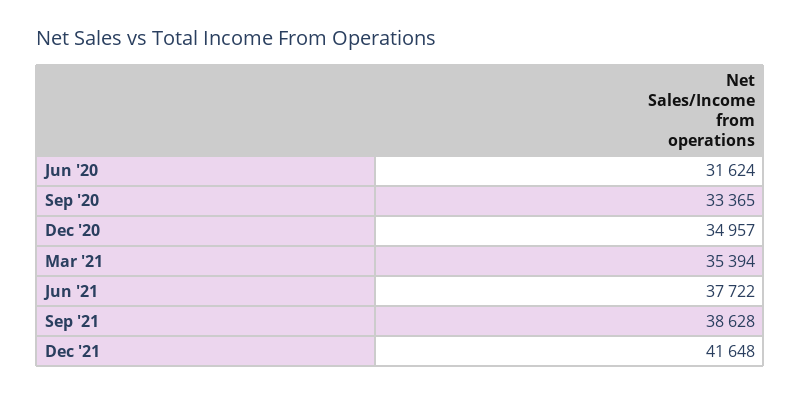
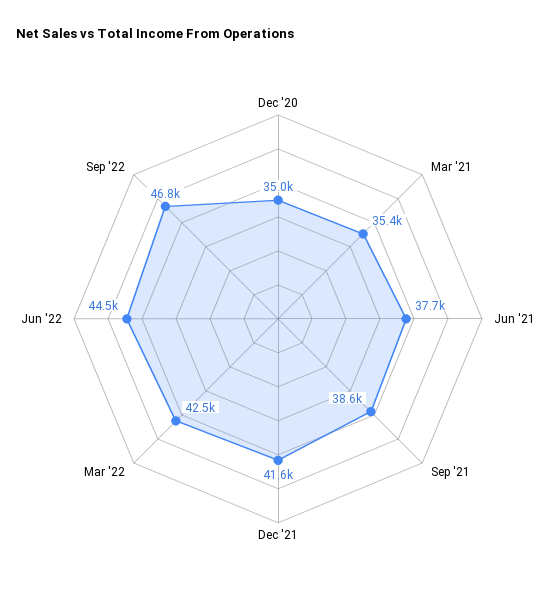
Jun '20: 31624 -> none
Sep '20: 33365 -> none
Mar '22: none -> 42500
Jun '22: none -> 44500
Sep '22: none -> 46800

